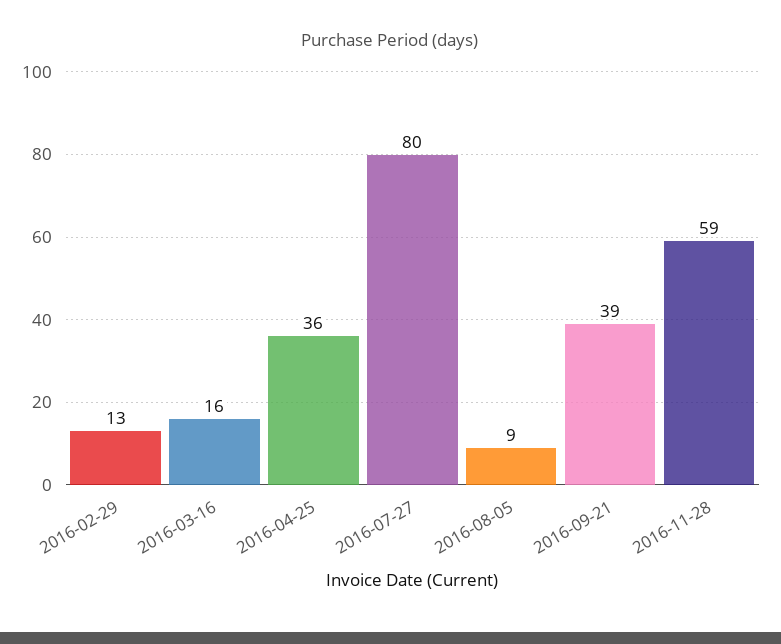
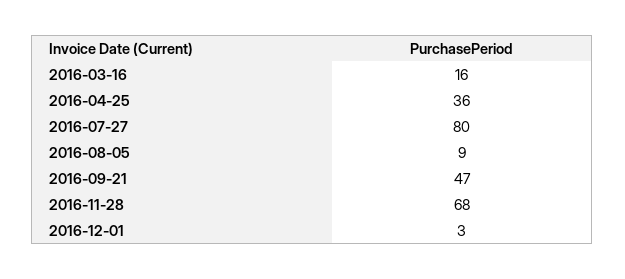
2016-02-29: 13 -> none
2016-09-21: 39 -> 47
2016-11-28: 59 -> 68
2016-12-01: none -> 3

